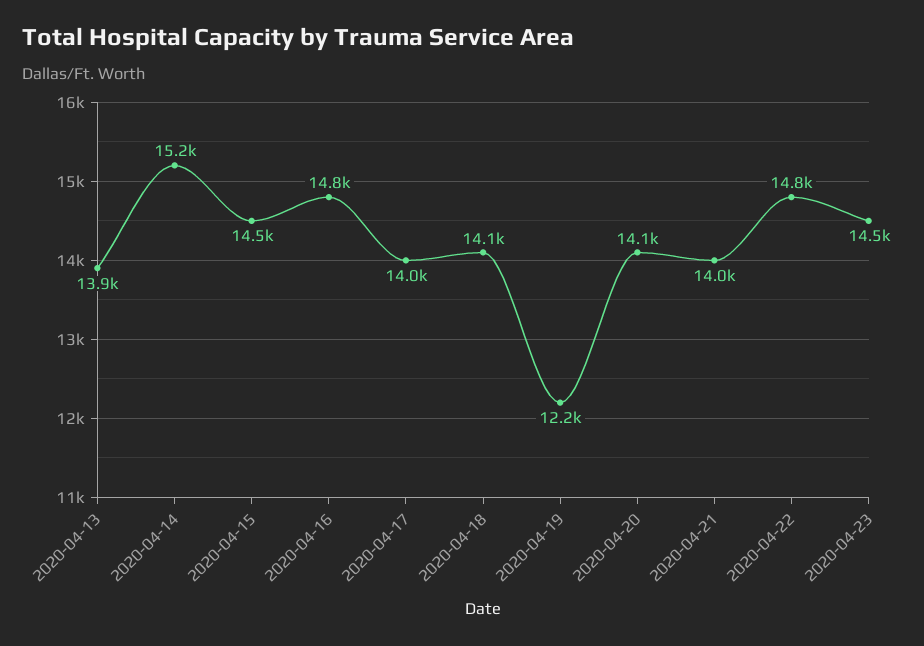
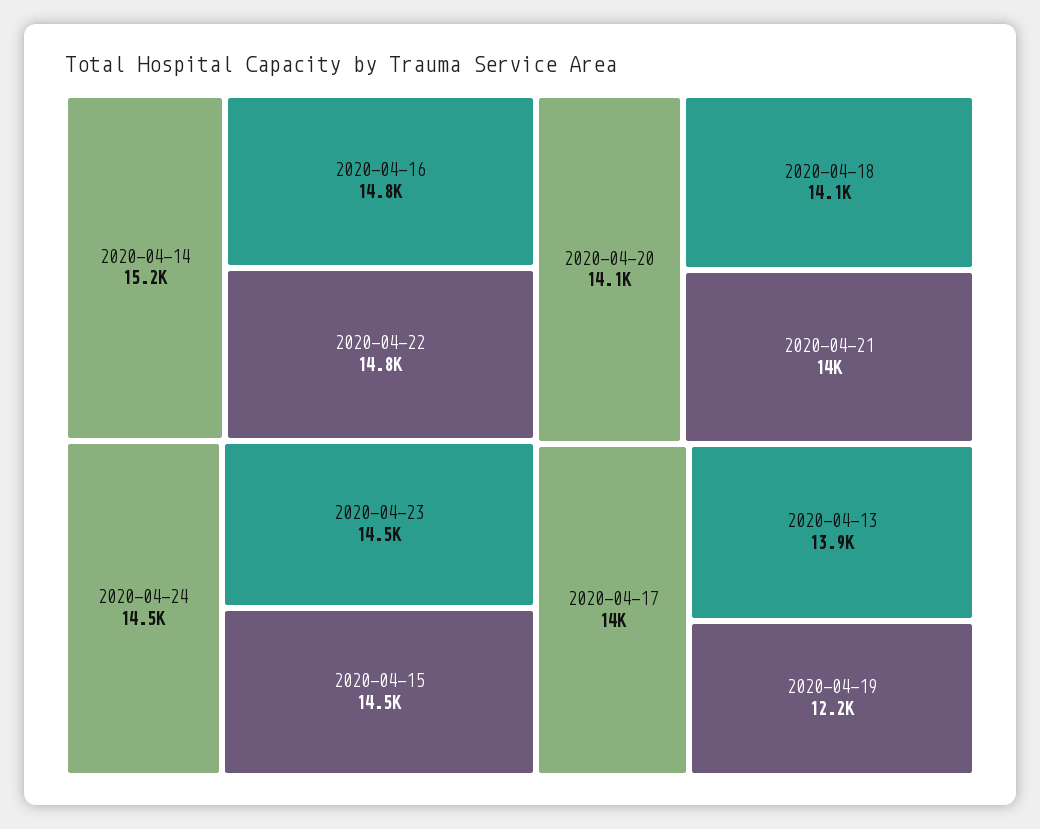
2020-04-24: none -> 14500

